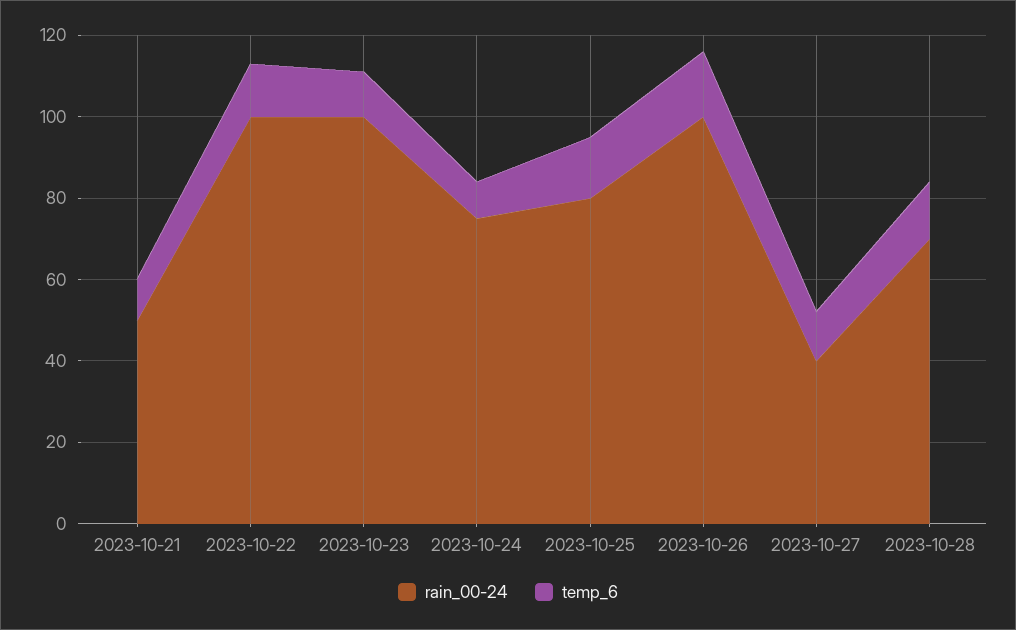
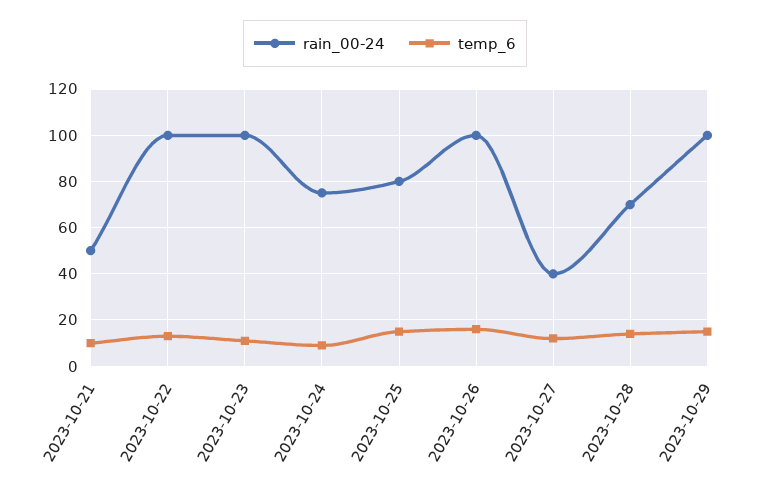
rain_00-24, 2023-10-29: none -> 100
temp_6, 2023-10-29: none -> 15

